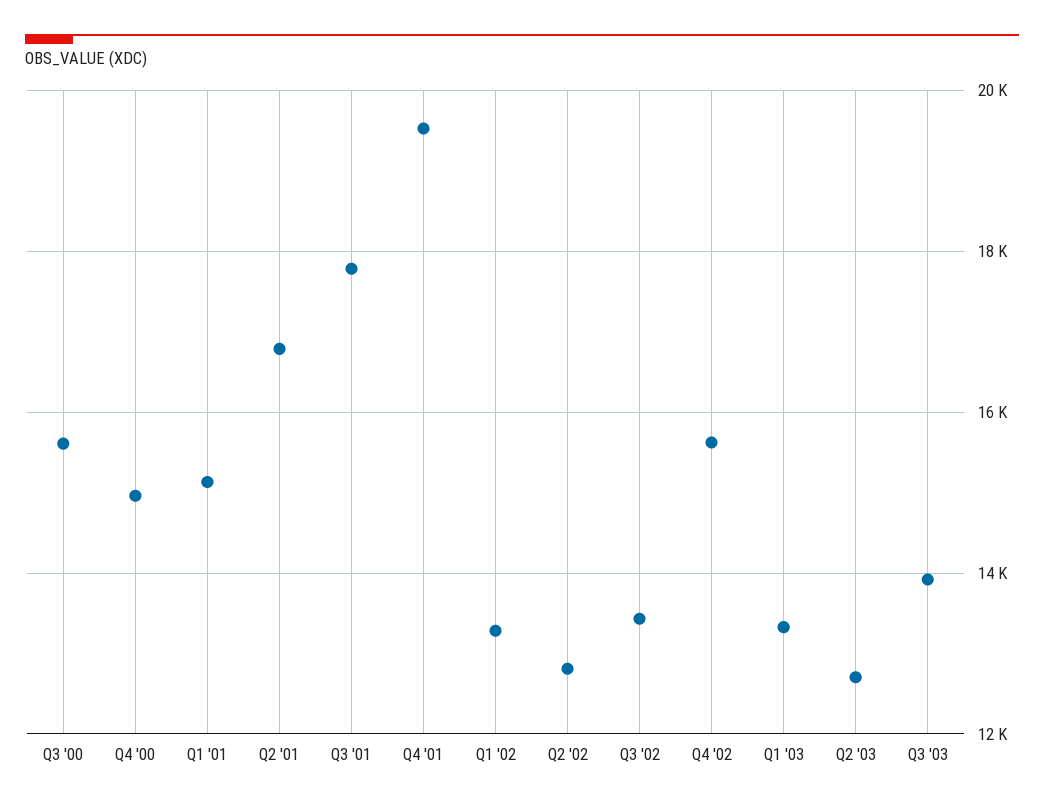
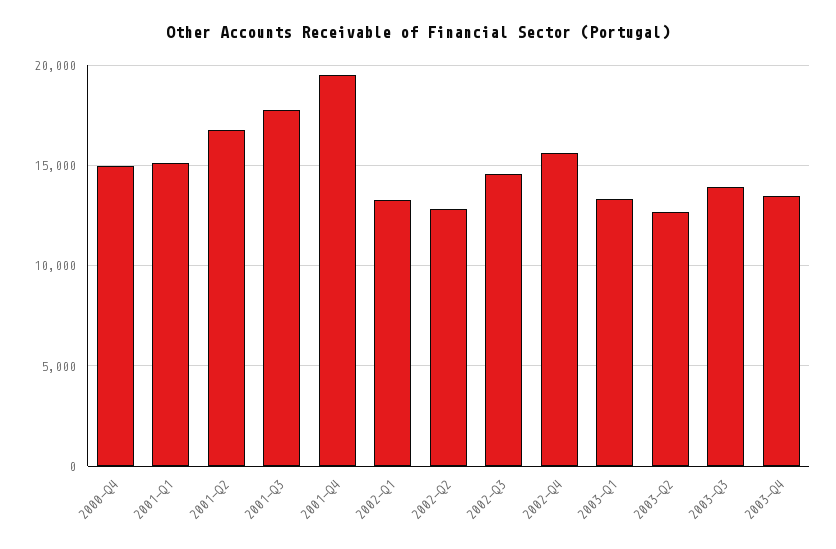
Q3 '00: 15600 -> none
Q3 '02: 13400 -> 14500
2003-Q4: none -> 13500

